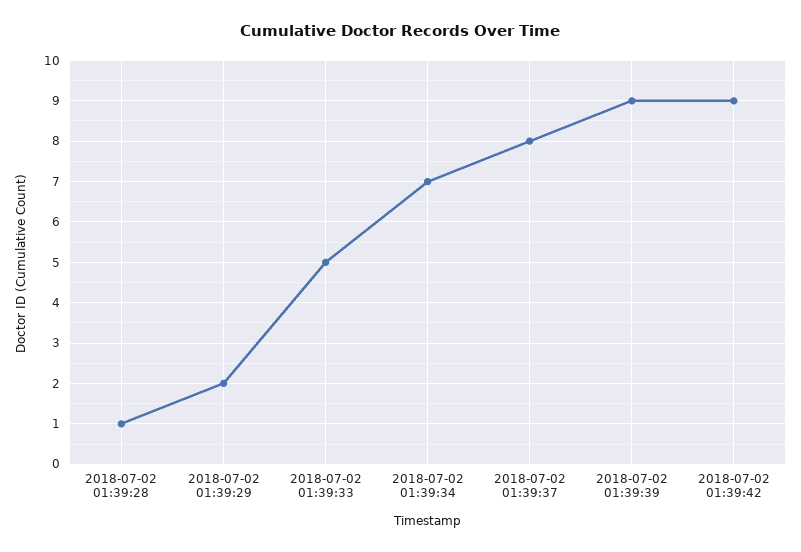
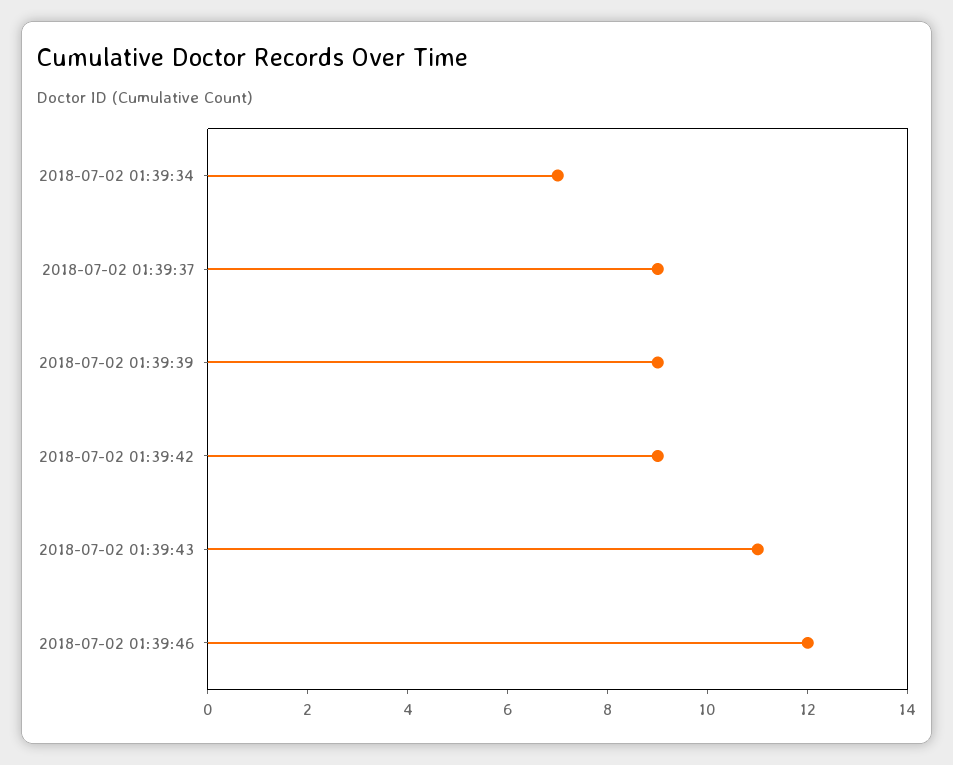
2018-07-02 01:39:28: 1 -> none
2018-07-02 01:39:29: 2 -> none
2018-07-02 01:39:33: 5 -> none
2018-07-02 01:39:37: 8 -> 9
2018-07-02 01:39:43: none -> 11
2018-07-02 01:39:46: none -> 12

